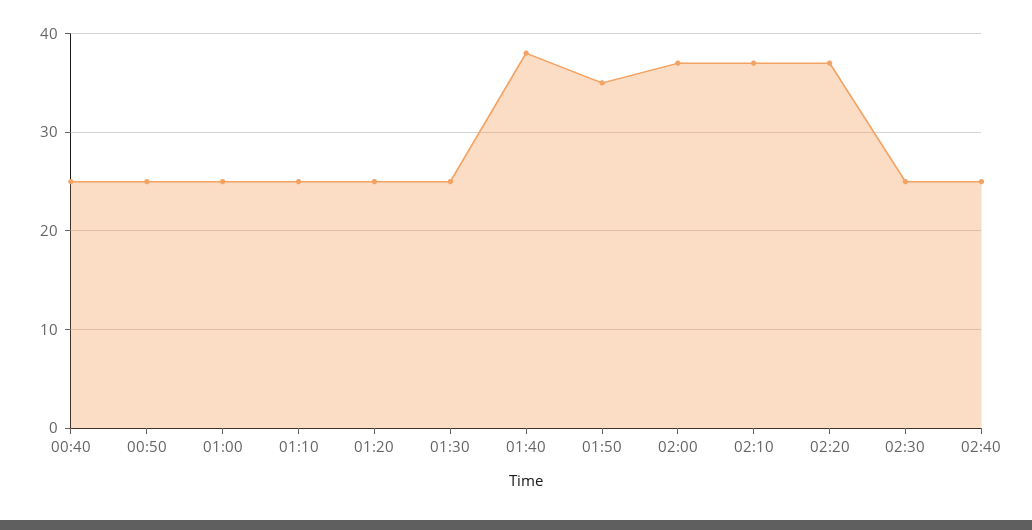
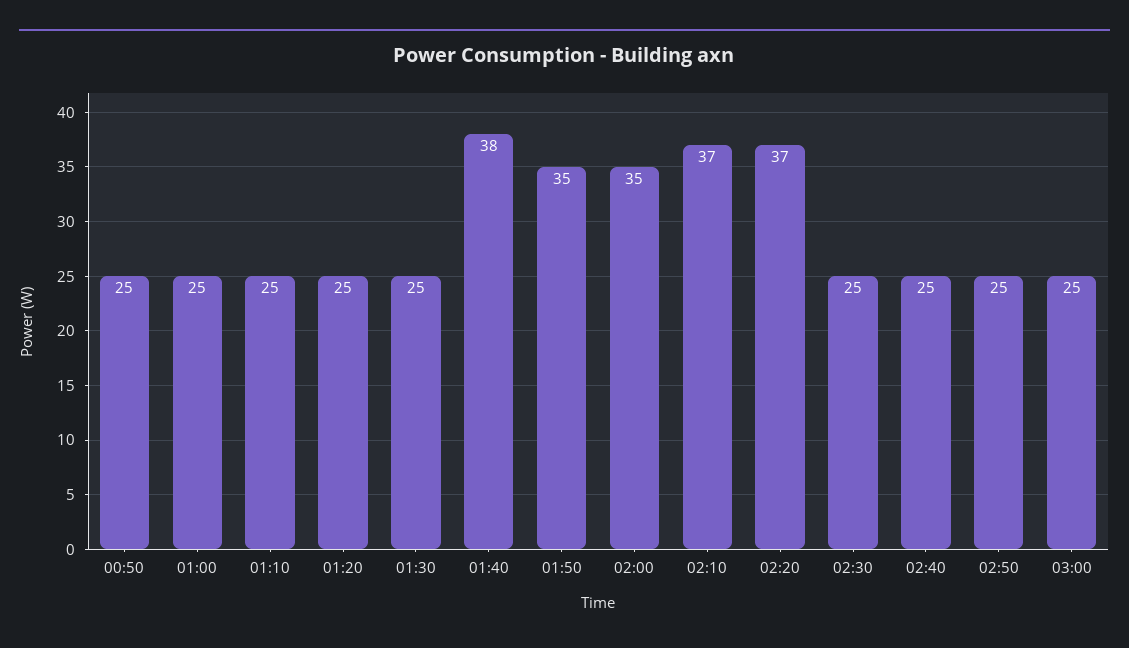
00:40: 25 -> none
02:00: 37 -> 35
02:50: none -> 25
03:00: none -> 25

